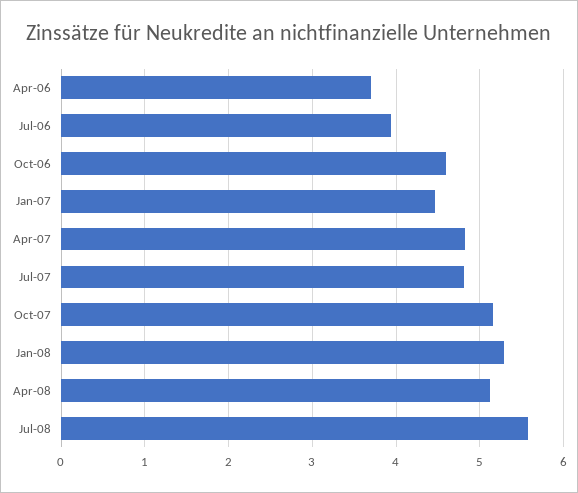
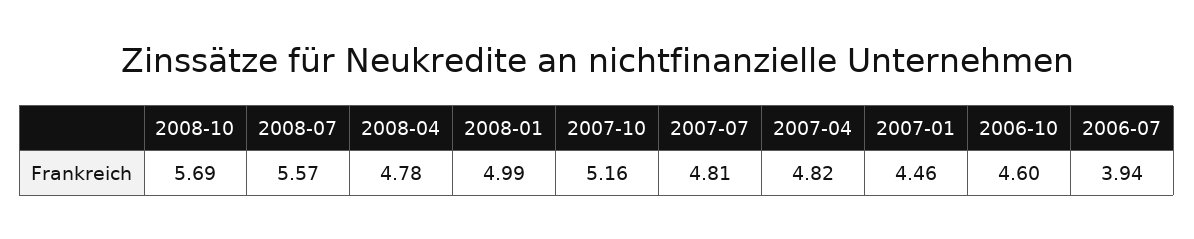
Apr-06: 3.7 -> none
Jan-08: 5.3 -> 4.99
Apr-08: 5.1 -> 4.78
2008-10: none -> 5.69

